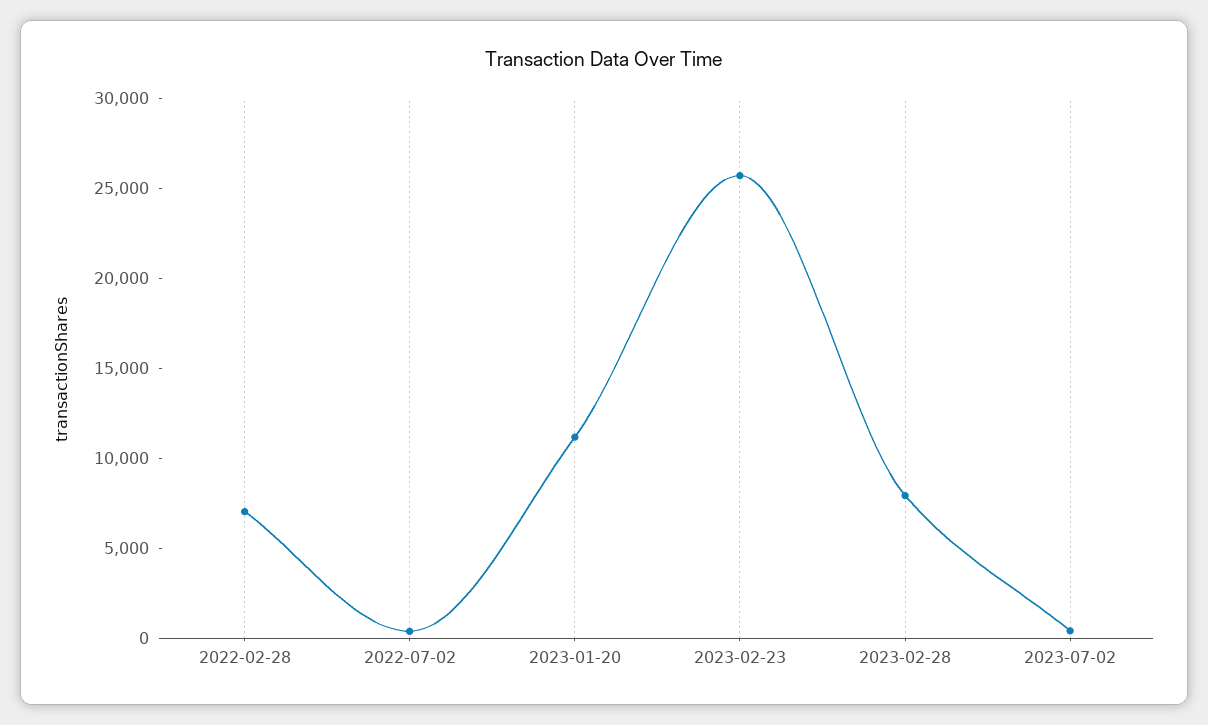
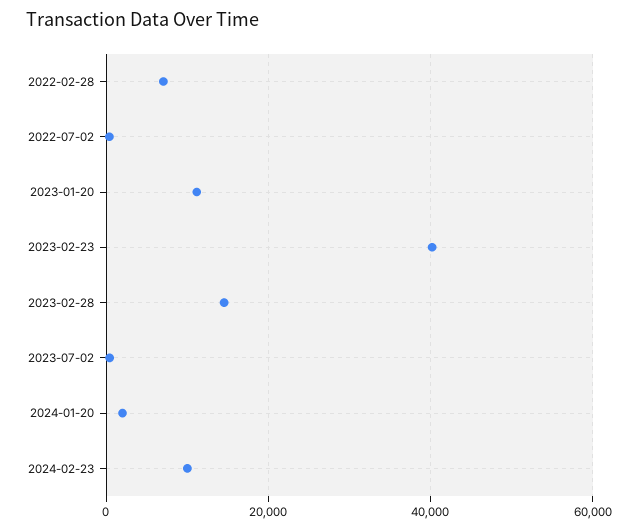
2023-02-23: 26000 -> 40000
2023-02-28: 8000 -> 14000
2024-01-20: none -> 2000
2024-02-23: none -> 10000

